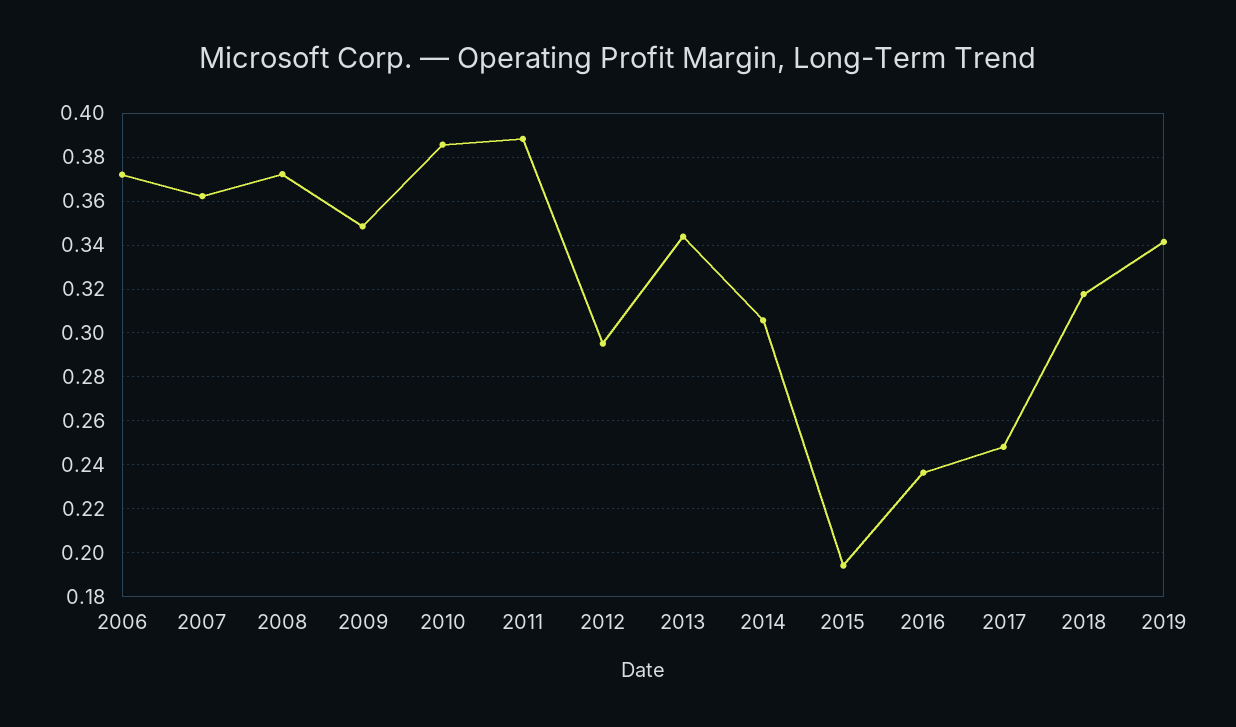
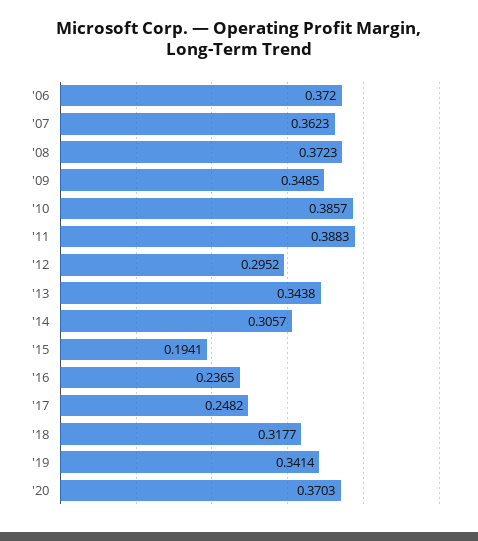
'20: none -> 0.3703

